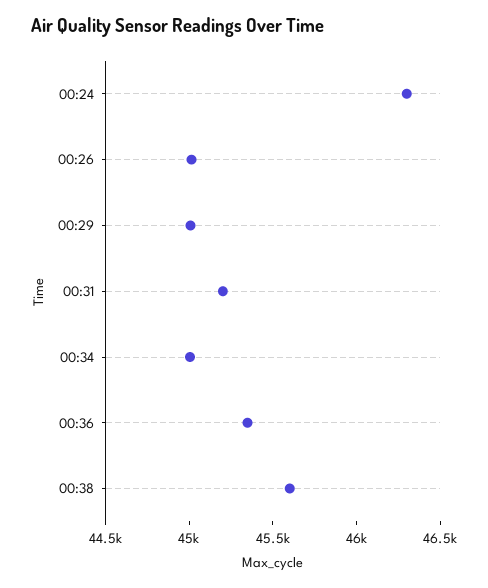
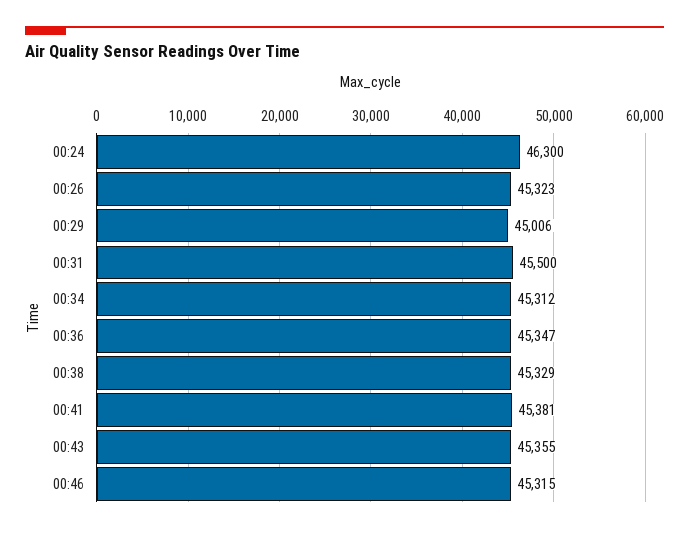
00:26: 45000 -> 45323
00:31: 45200 -> 45500
00:34: 45000 -> 45312
00:38: 45600 -> 45329
00:41: none -> 45381
00:43: none -> 45355
00:46: none -> 45315

